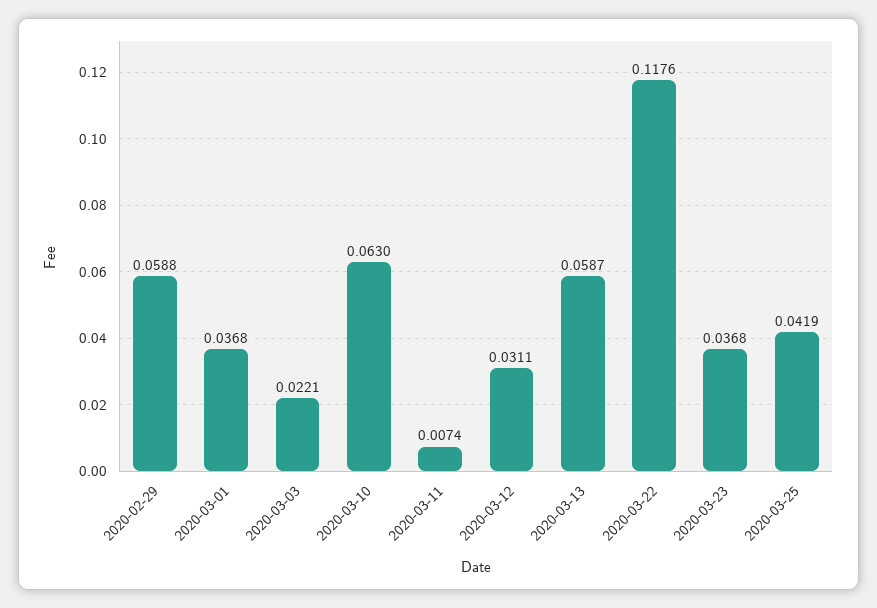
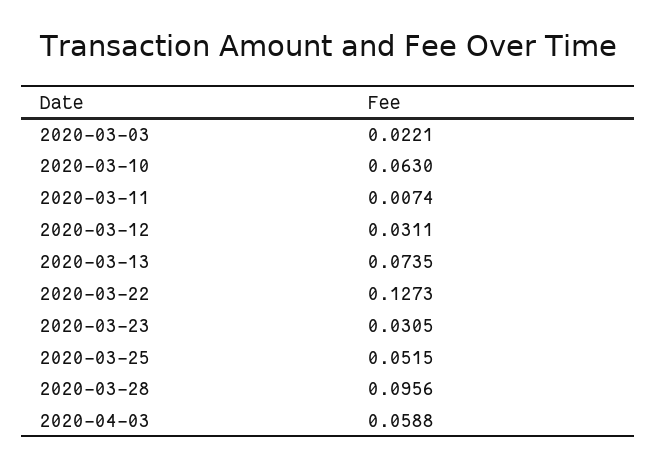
2020-02-29: 0.0588 -> none
2020-03-01: 0.0368 -> none
2020-03-13: 0.0587 -> 0.0735
2020-03-22: 0.1176 -> 0.1273
2020-03-23: 0.0368 -> 0.0305
2020-03-25: 0.0419 -> 0.0515
2020-03-28: none -> 0.0956
2020-04-03: none -> 0.0588

